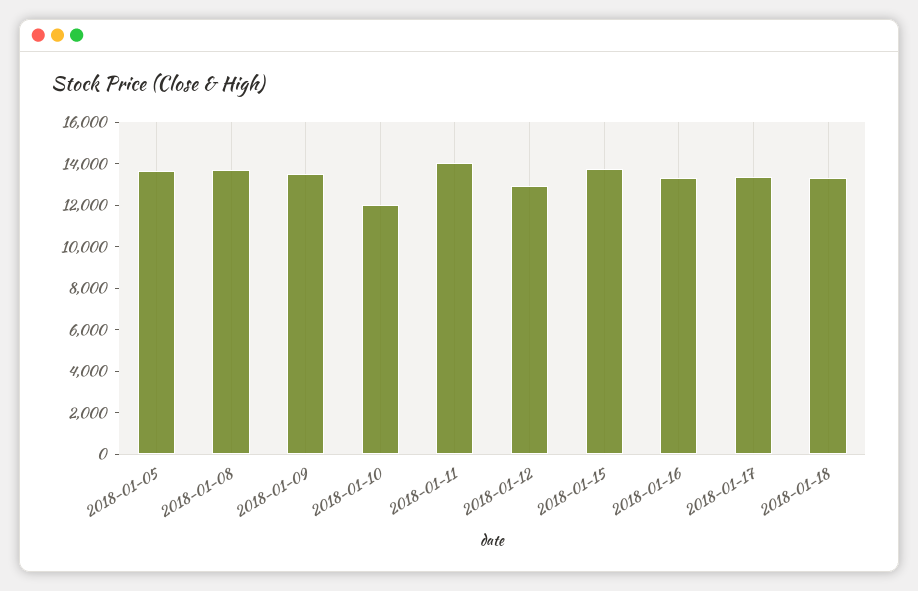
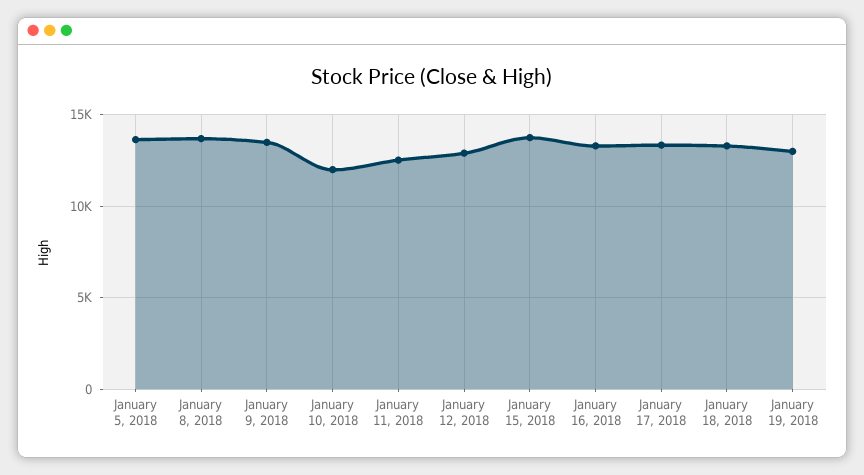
2018-01-11: 14000 -> 12500
January 19, 2018: none -> 13000

